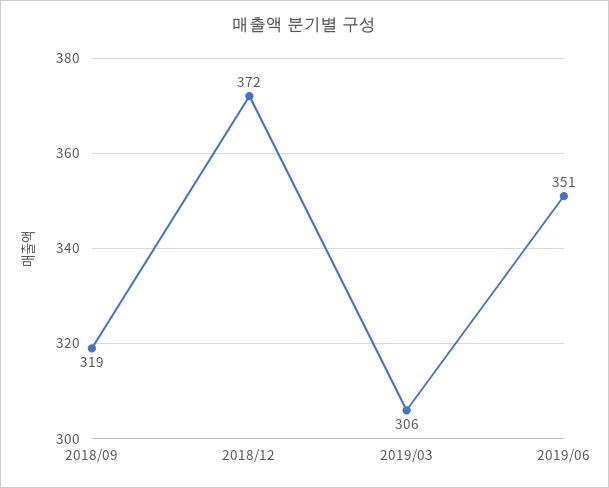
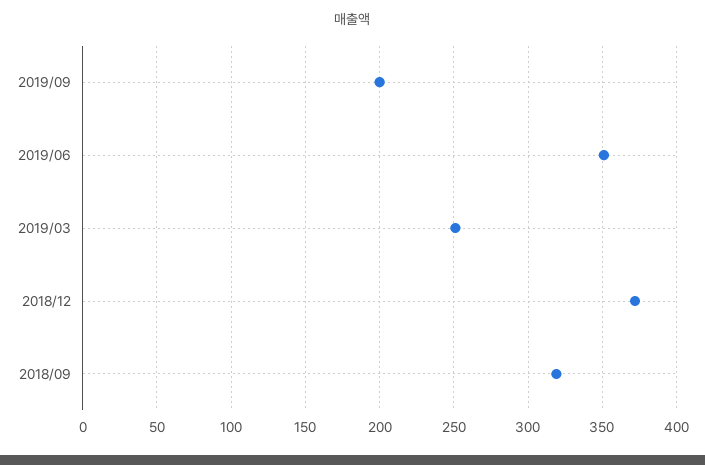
2019/03: 306 -> 250
2019/09: none -> 200

